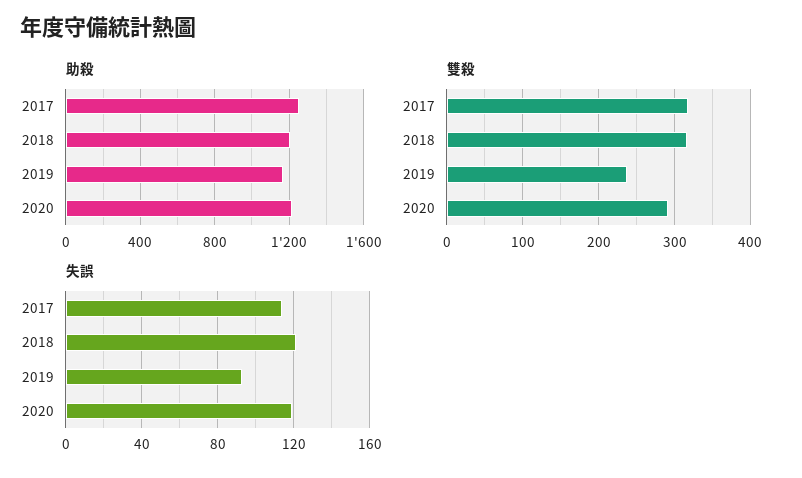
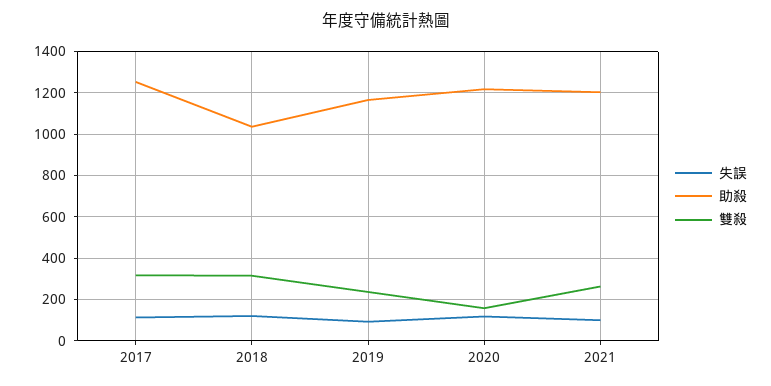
助殺, 2018: 1200 -> 1050
雙殺, 2020: 290 -> 150
失誤, 2021: none -> 100
助殺, 2021: none -> 1200
雙殺, 2021: none -> 250

